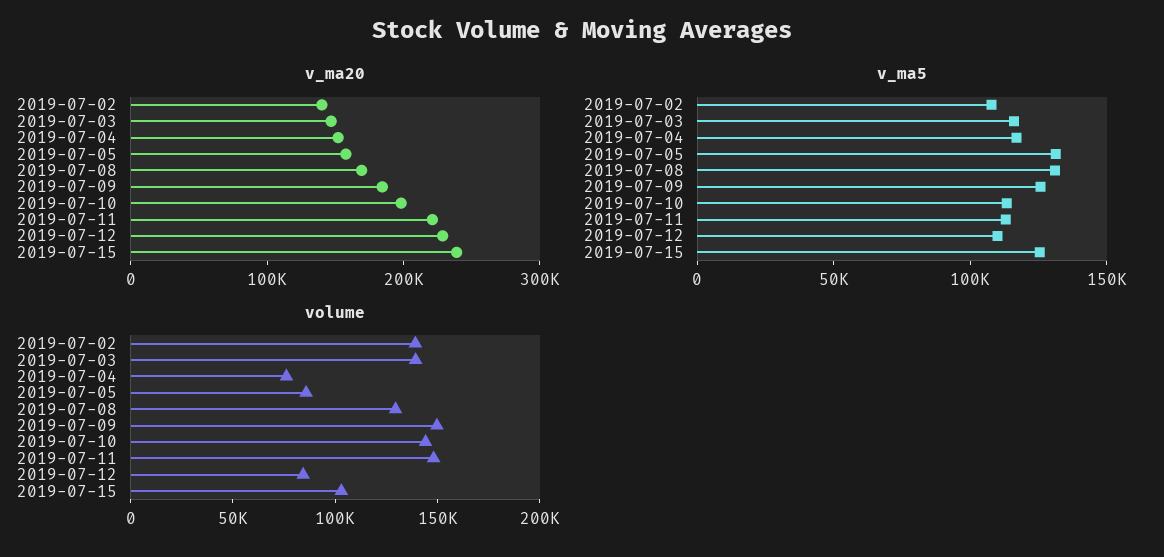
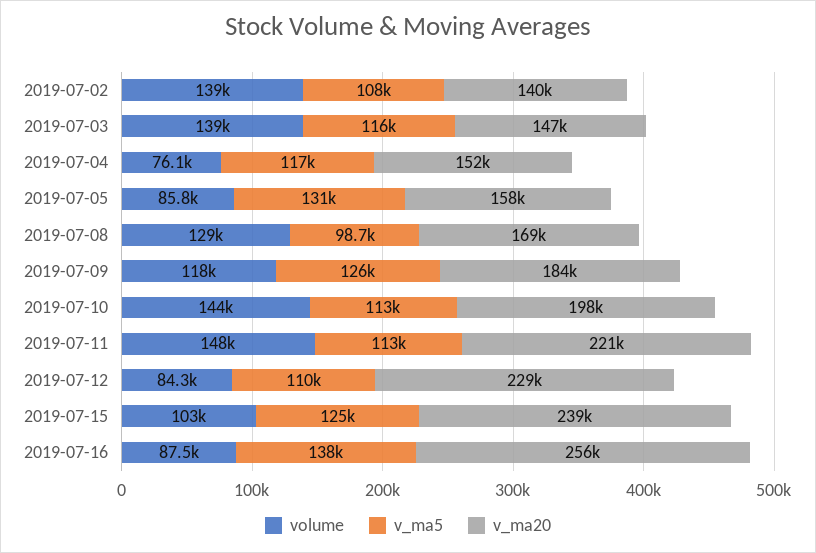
v_ma5, 2019-07-08: 130000 -> 98700
volume, 2019-07-09: 150000 -> 118000
volume, 2019-07-16: none -> 87500
v_ma5, 2019-07-16: none -> 138000
v_ma20, 2019-07-16: none -> 256000

